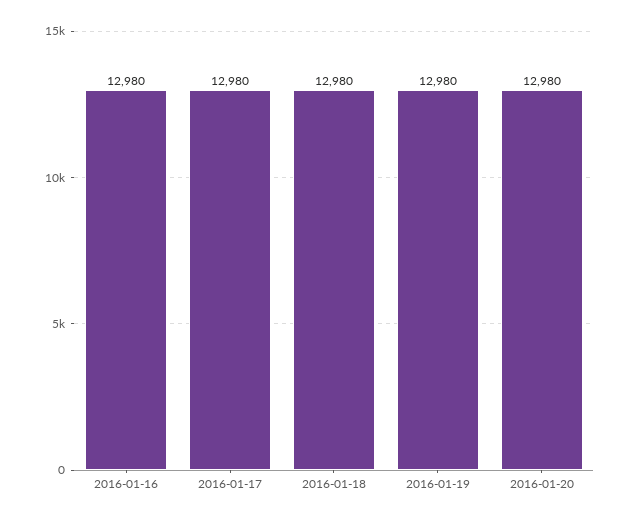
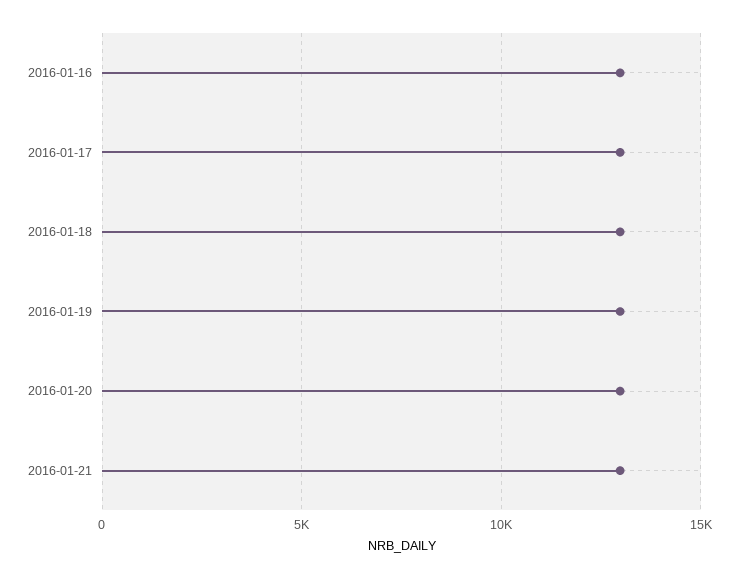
2016-01-21: none -> 13000

